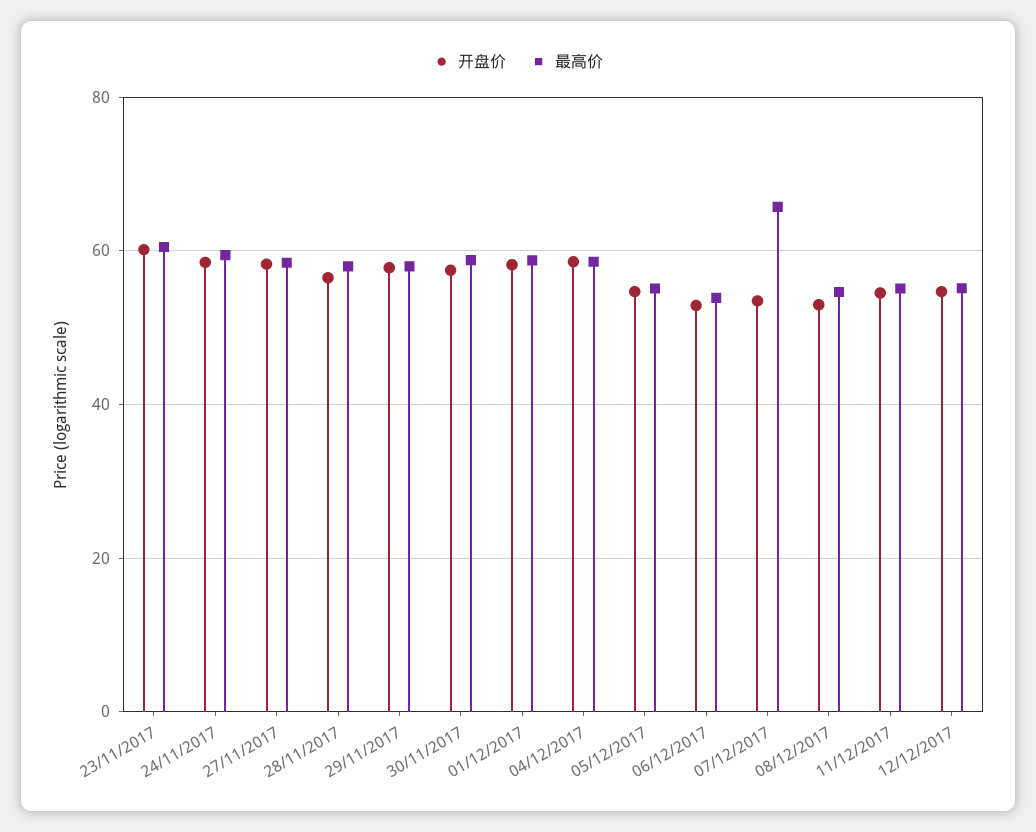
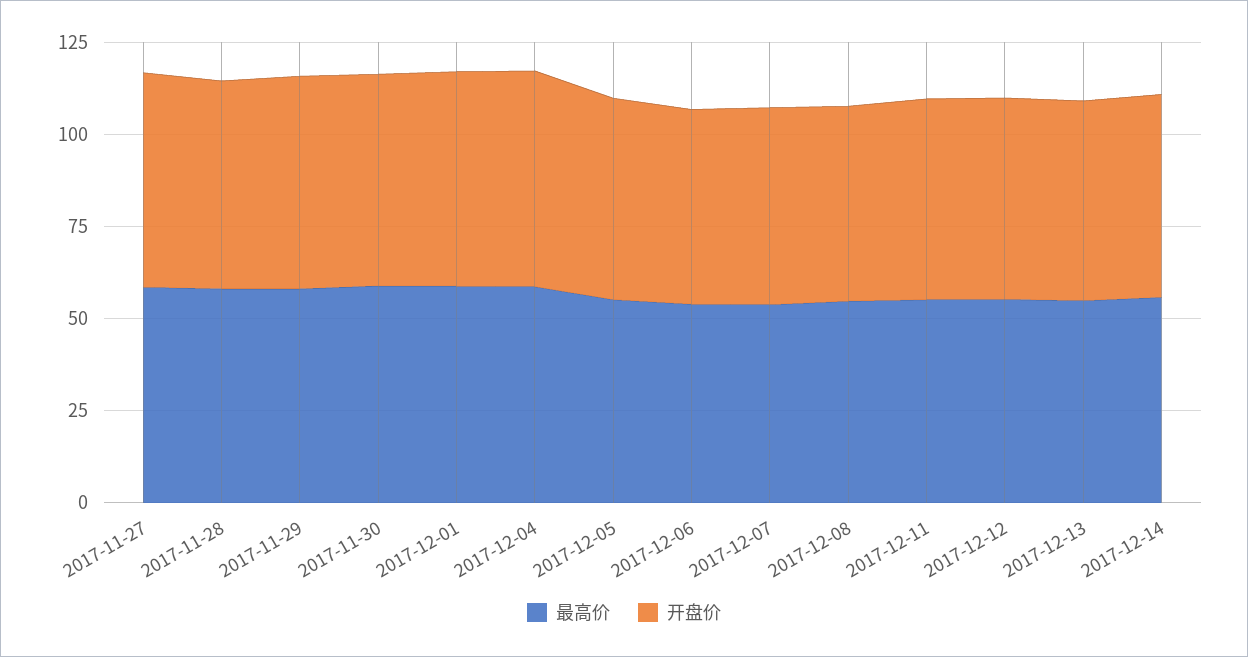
开盘价, 23/11/2017: 60 -> none
最高价, 23/11/2017: 60 -> none
开盘价, 24/11/2017: 58 -> none
最高价, 24/11/2017: 60 -> none
最高价, 07/12/2017: 66 -> 55
最高价, 2017-12-13: none -> 55
开盘价, 2017-12-13: none -> 55
最高价, 2017-12-14: none -> 55
开盘价, 2017-12-14: none -> 55

